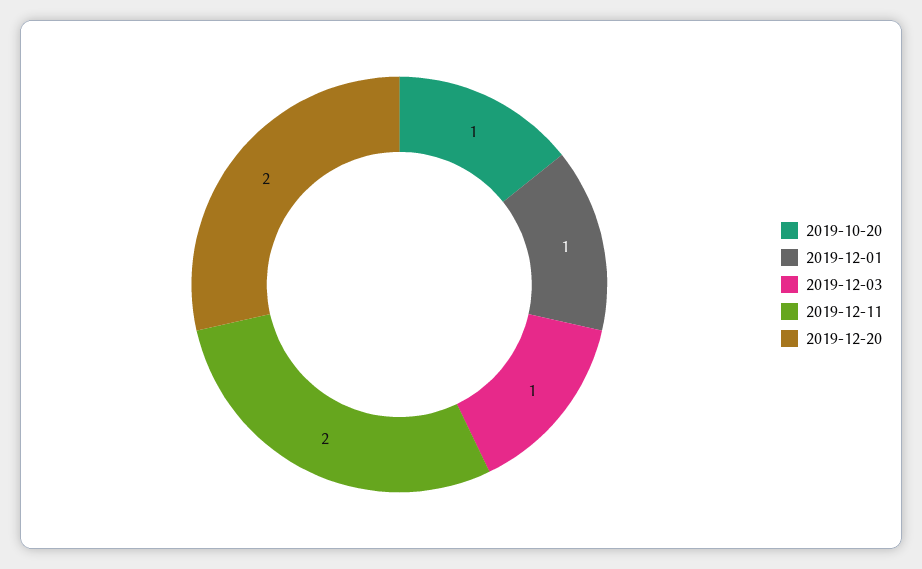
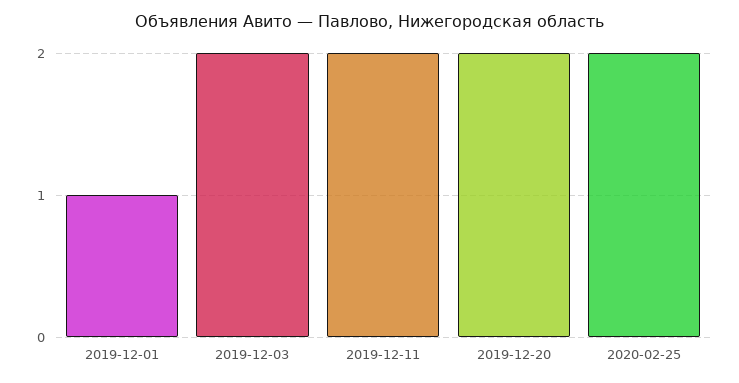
2019-10-20: 1 -> none
2019-12-03: 1 -> 2
2020-02-25: none -> 2

